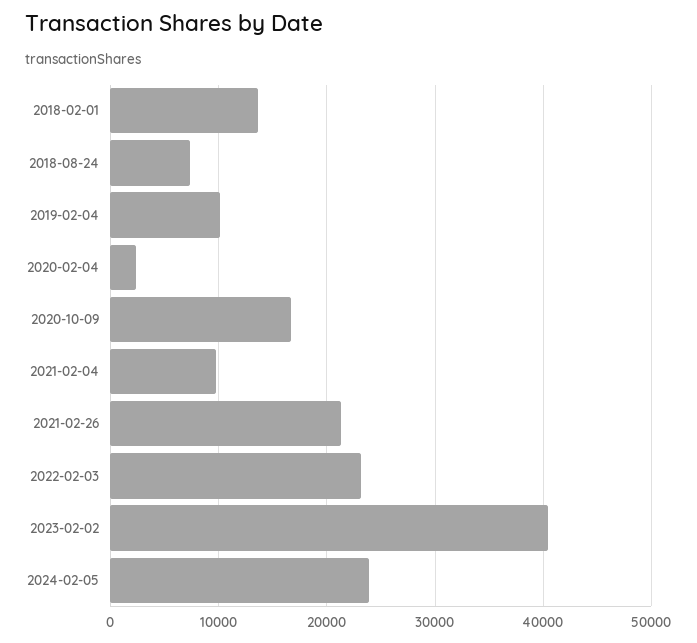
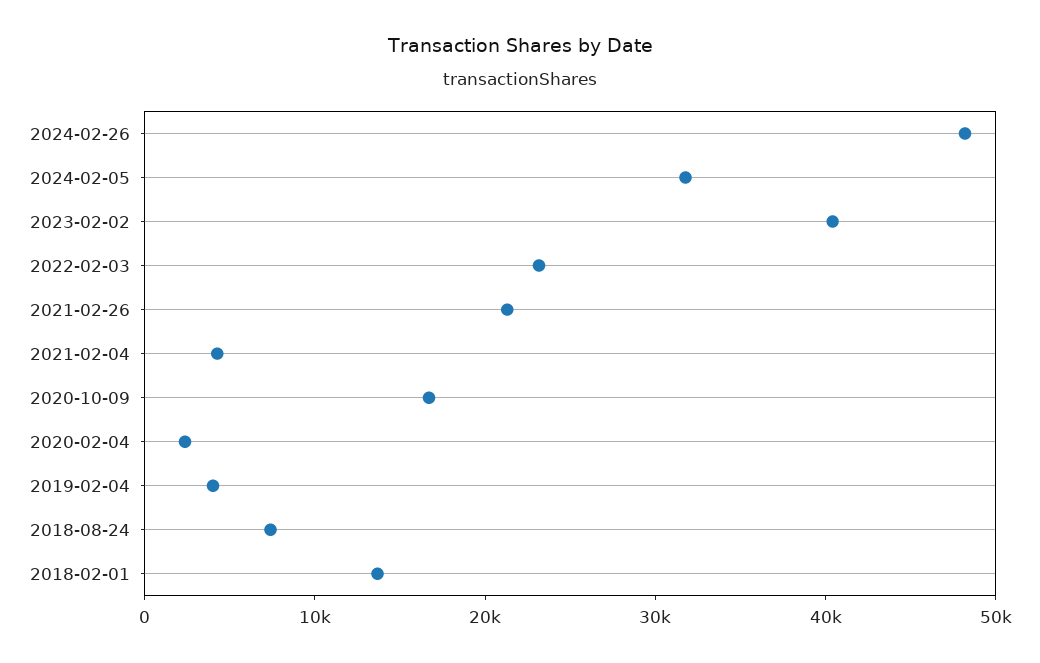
2019-02-04: 10000 -> 4000
2021-02-04: 10000 -> 4000
2024-02-05: 24000 -> 32000
2024-02-26: none -> 48000

